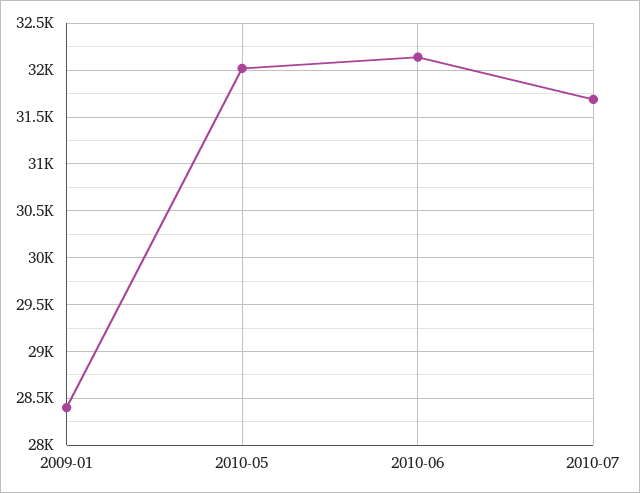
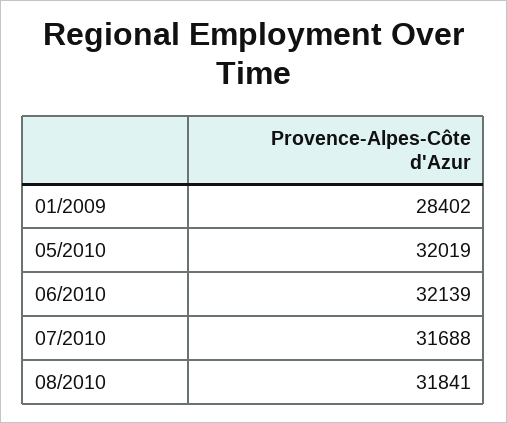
08/2010: none -> 31841

